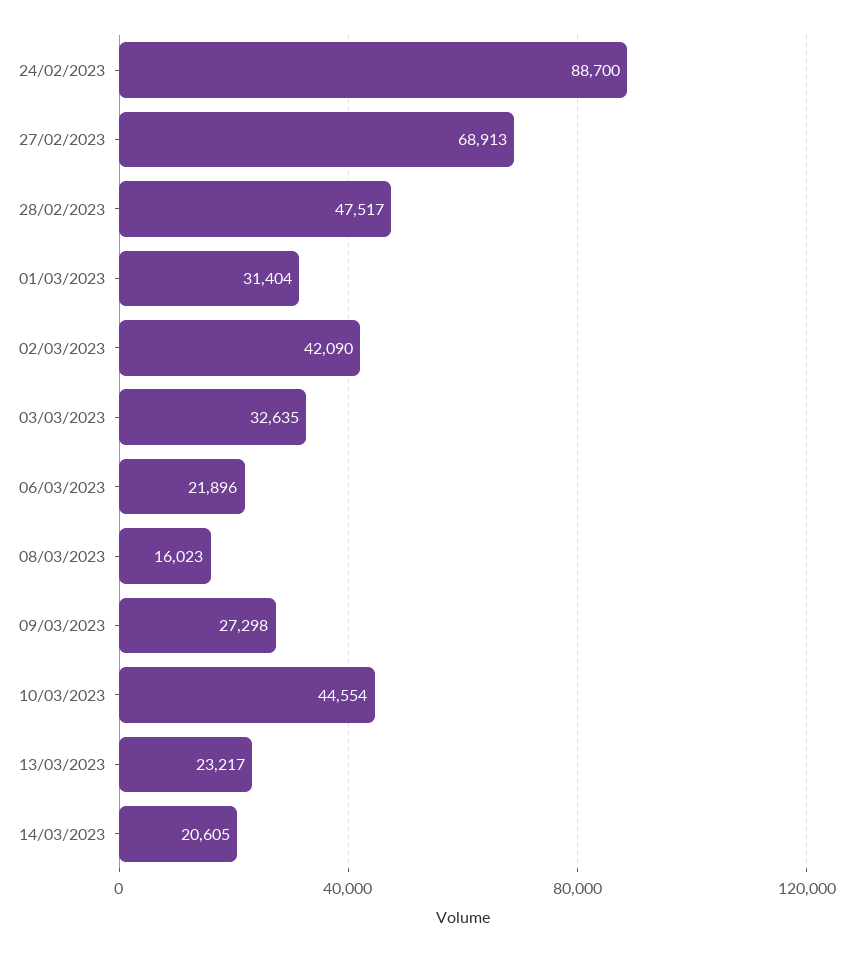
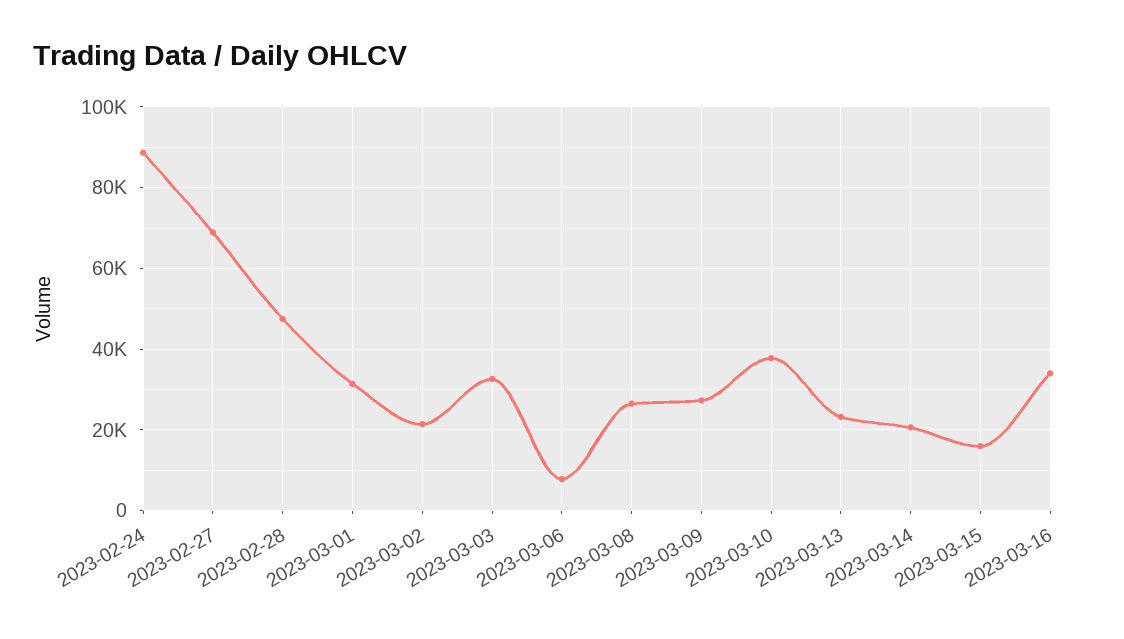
02/03/2023: 42090 -> 22000
06/03/2023: 21896 -> 8000
08/03/2023: 16023 -> 26000
10/03/2023: 44554 -> 38000
2023-03-15: none -> 16000
2023-03-16: none -> 34000

